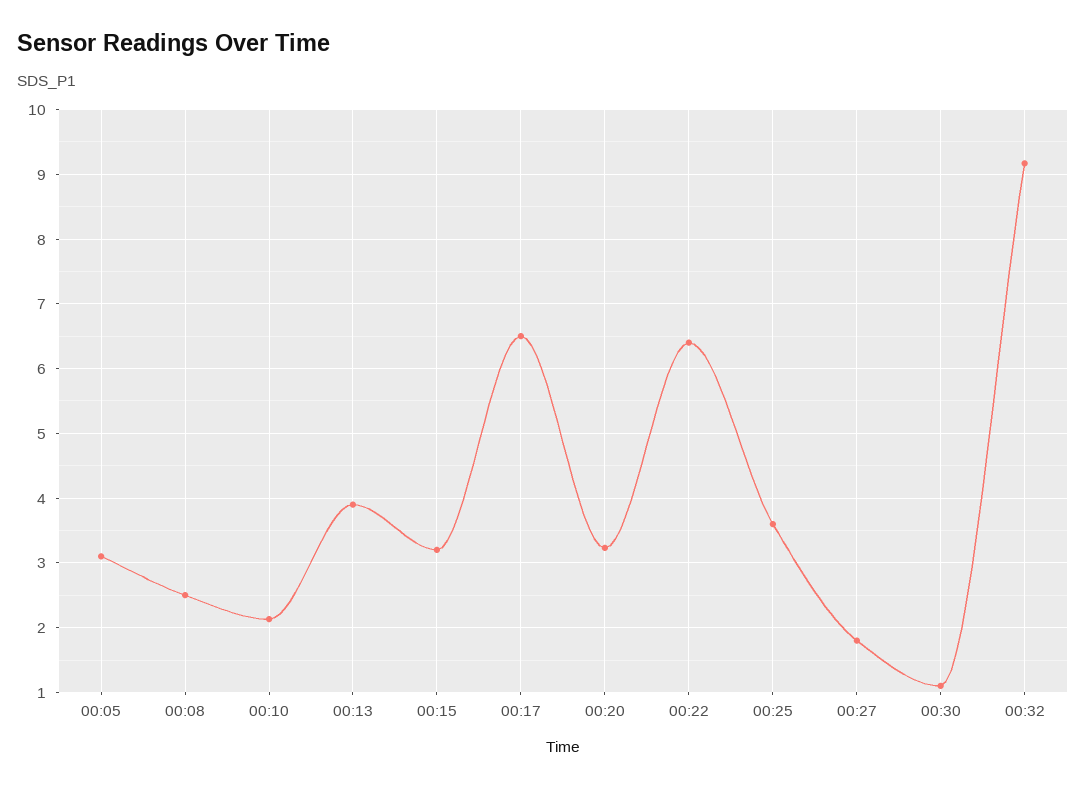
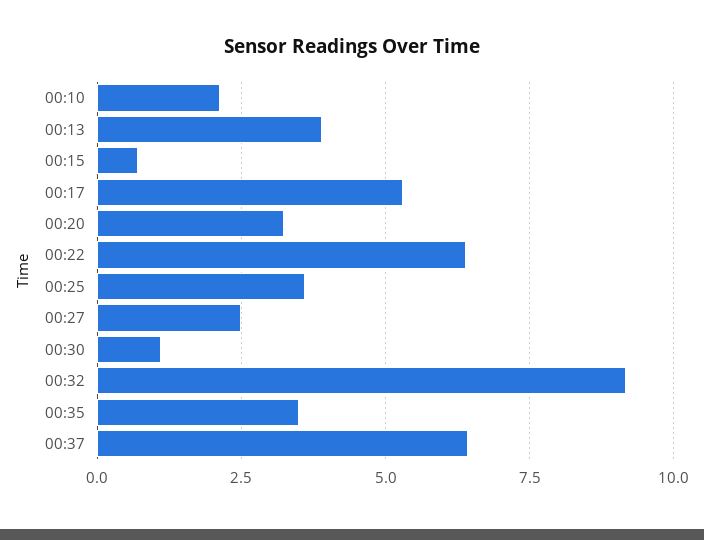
00:05: 3.1 -> none
00:08: 2.5 -> none
00:15: 3.2 -> 0.75
00:17: 6.5 -> 5.25
00:27: 1.8 -> 2.5
00:35: none -> 3.5
00:37: none -> 6.5

